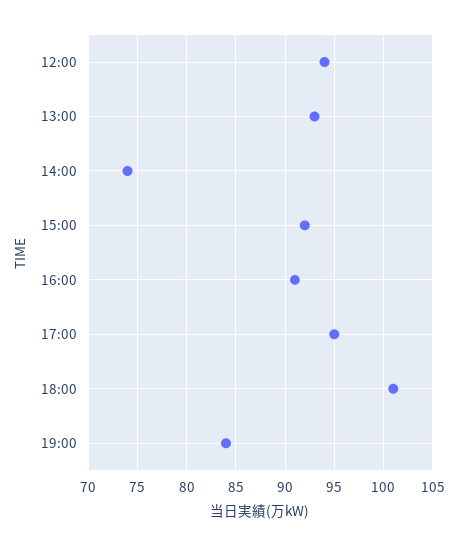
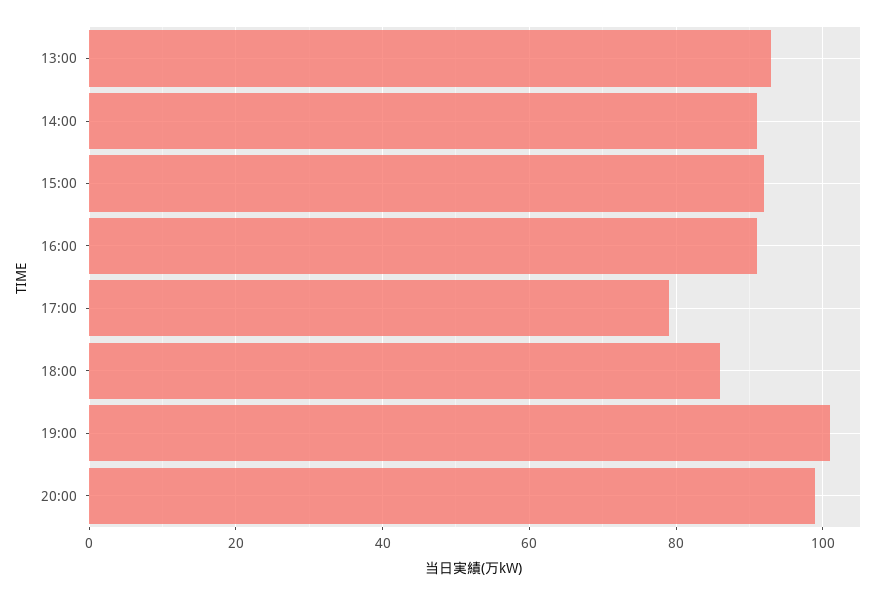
12:00: 94 -> none
14:00: 74 -> 90
17:00: 95 -> 80
18:00: 101 -> 85
19:00: 84 -> 100
20:00: none -> 100

